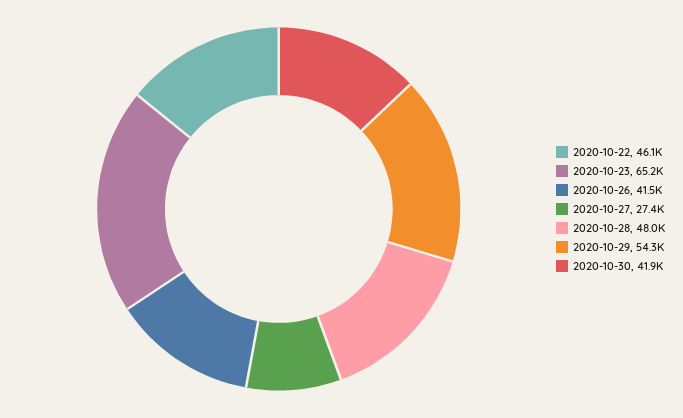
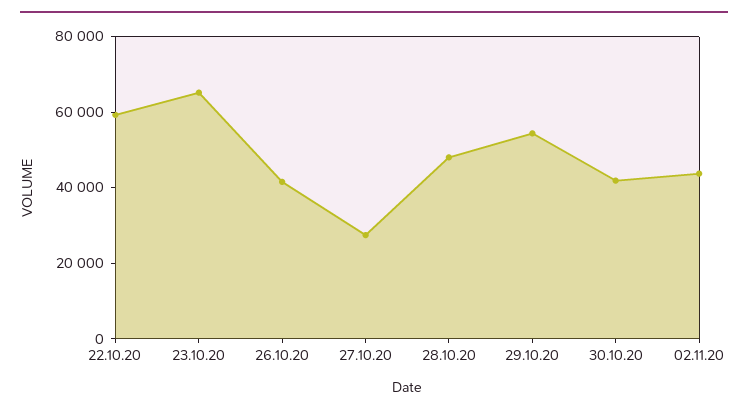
2020-10-22: 46100 -> 60000
02.11.20: none -> 45000

